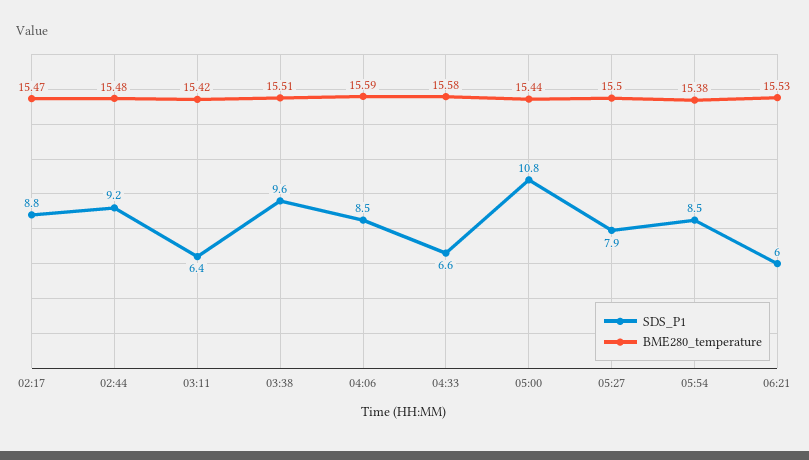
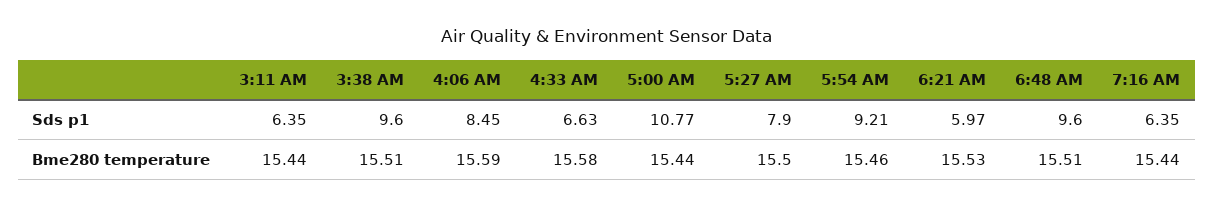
SDS_P1, 02:17: 8.8 -> none
BME280_temperature, 02:17: 15.47 -> none
SDS_P1, 02:44: 9.2 -> none
BME280_temperature, 02:44: 15.48 -> none
BME280_temperature, 03:11: 15.42 -> 15.44
SDS_P1, 05:54: 8.5 -> 9.21
BME280_temperature, 05:54: 15.38 -> 15.46
SDS_P1, 6:48 AM: none -> 9.6
SDS_P1, 7:16 AM: none -> 6.35
BME280_temperature, 6:48 AM: none -> 15.51
BME280_temperature, 7:16 AM: none -> 15.44

